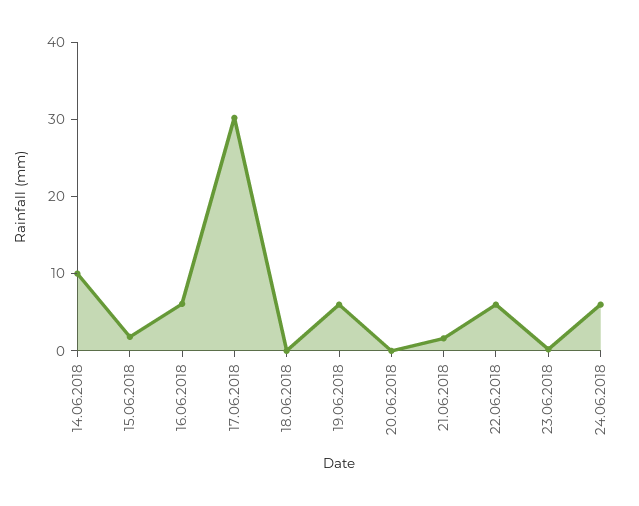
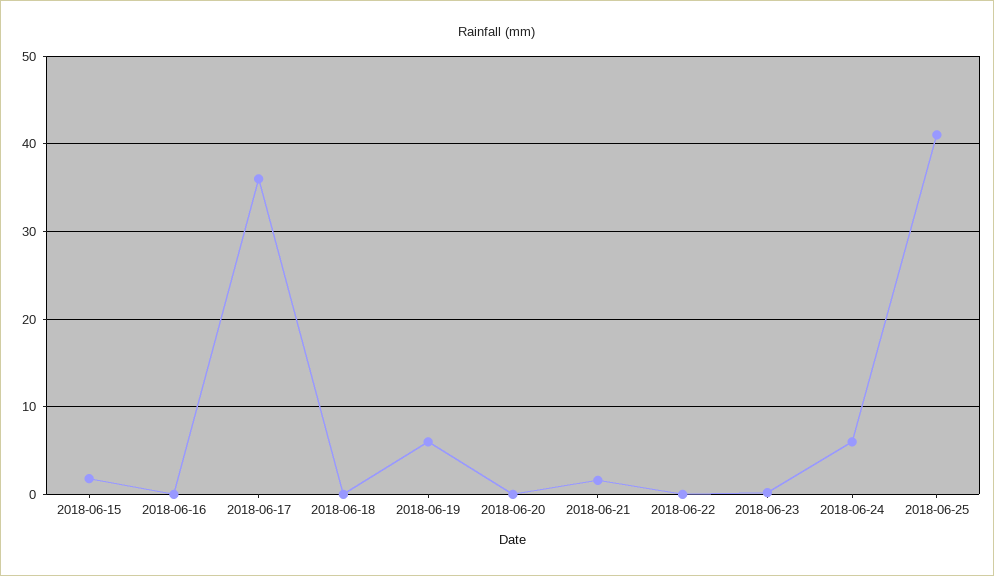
14.06.2018: 10 -> none
16.06.2018: 6 -> 0
17.06.2018: 30 -> 36
22.06.2018: 6 -> 0
2018-06-25: none -> 41

